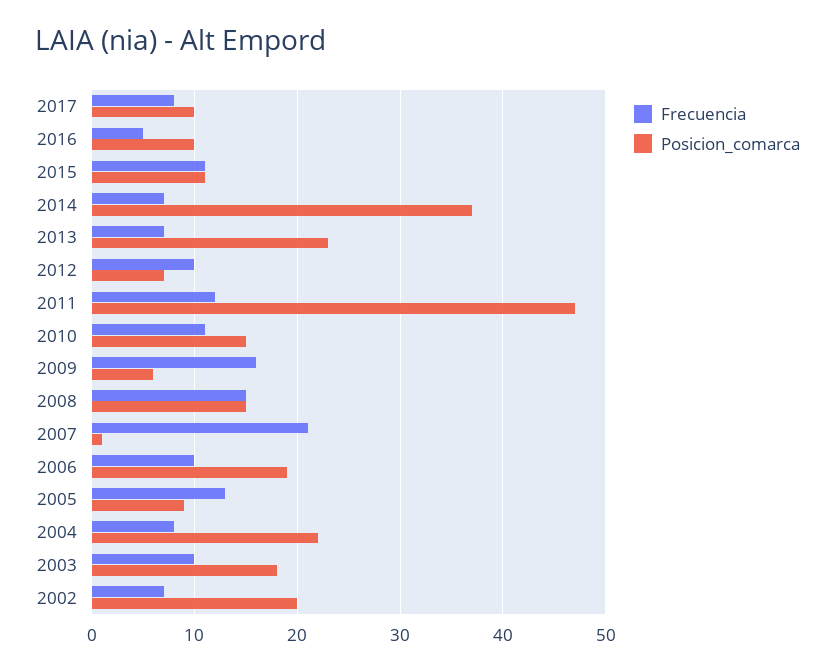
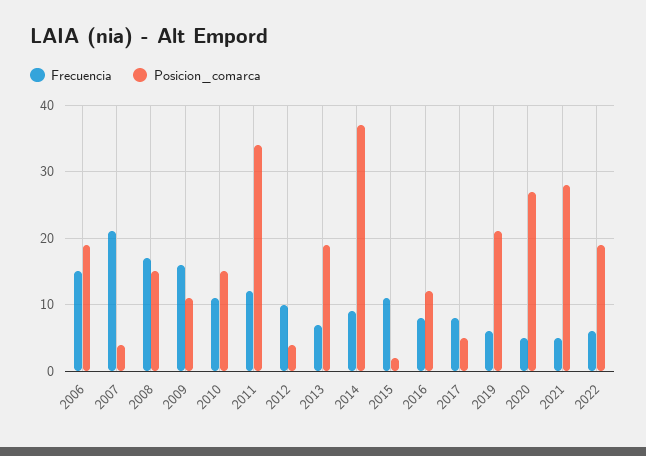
Posicion_comarca, 2017: 10 -> 5
Frecuencia, 2016: 5 -> 8
Posicion_comarca, 2016: 10 -> 12
Posicion_comarca, 2015: 11 -> 2
Frecuencia, 2014: 7 -> 9
Posicion_comarca, 2013: 23 -> 19
Posicion_comarca, 2012: 7 -> 4
Posicion_comarca, 2011: 47 -> 34
Posicion_comarca, 2009: 6 -> 11
Frecuencia, 2008: 15 -> 17
Posicion_comarca, 2007: 1 -> 4
Frecuencia, 2006: 10 -> 15
Frecuencia, 2005: 13 -> none
Posicion_comarca, 2005: 9 -> none
Frecuencia, 2004: 8 -> none
Posicion_comarca, 2004: 22 -> none
Frecuencia, 2003: 10 -> none
Posicion_comarca, 2003: 18 -> none
Frecuencia, 2002: 7 -> none
Posicion_comarca, 2002: 20 -> none
Frecuencia, 2019: none -> 6
Posicion_comarca, 2019: none -> 21
Frecuencia, 2020: none -> 5
Posicion_comarca, 2020: none -> 27
Frecuencia, 2021: none -> 5
Posicion_comarca, 2021: none -> 28
Frecuencia, 2022: none -> 6
Posicion_comarca, 2022: none -> 19

